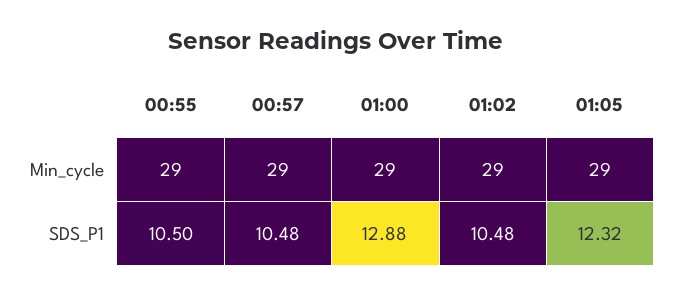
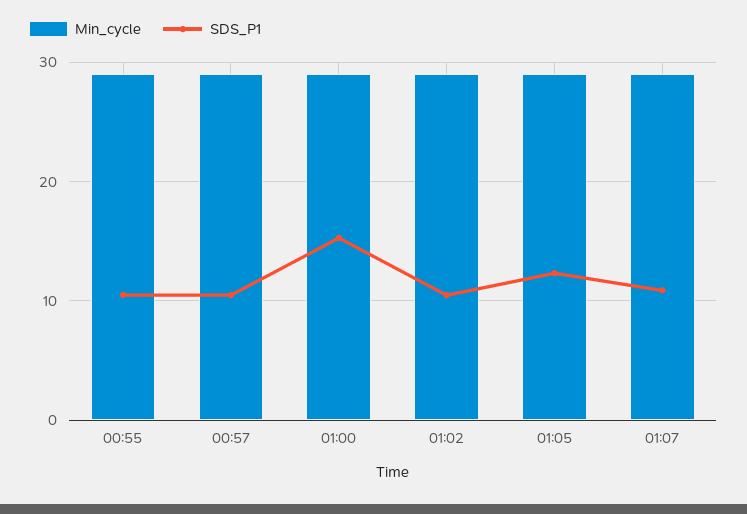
SDS_P1, 01:00: 12.88 -> 15
Min_cycle, 01:07: none -> 29
SDS_P1, 01:07: none -> 11

